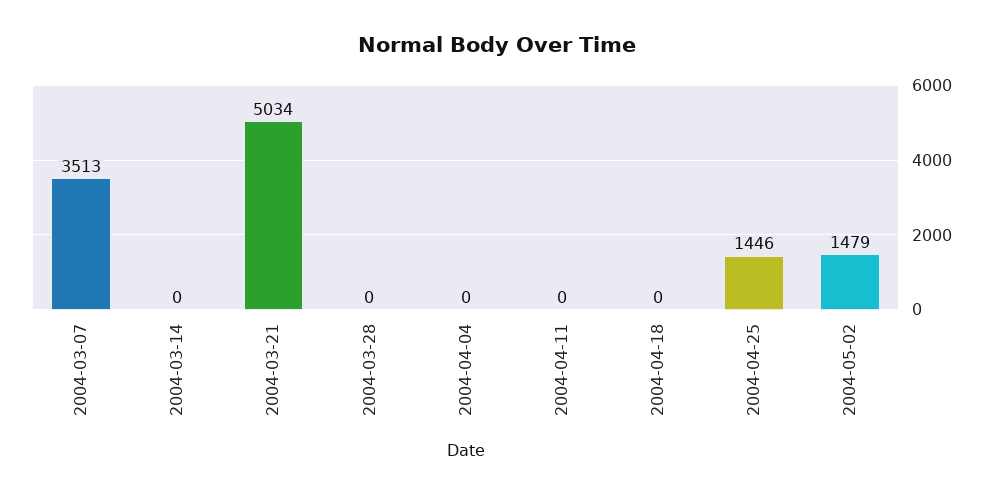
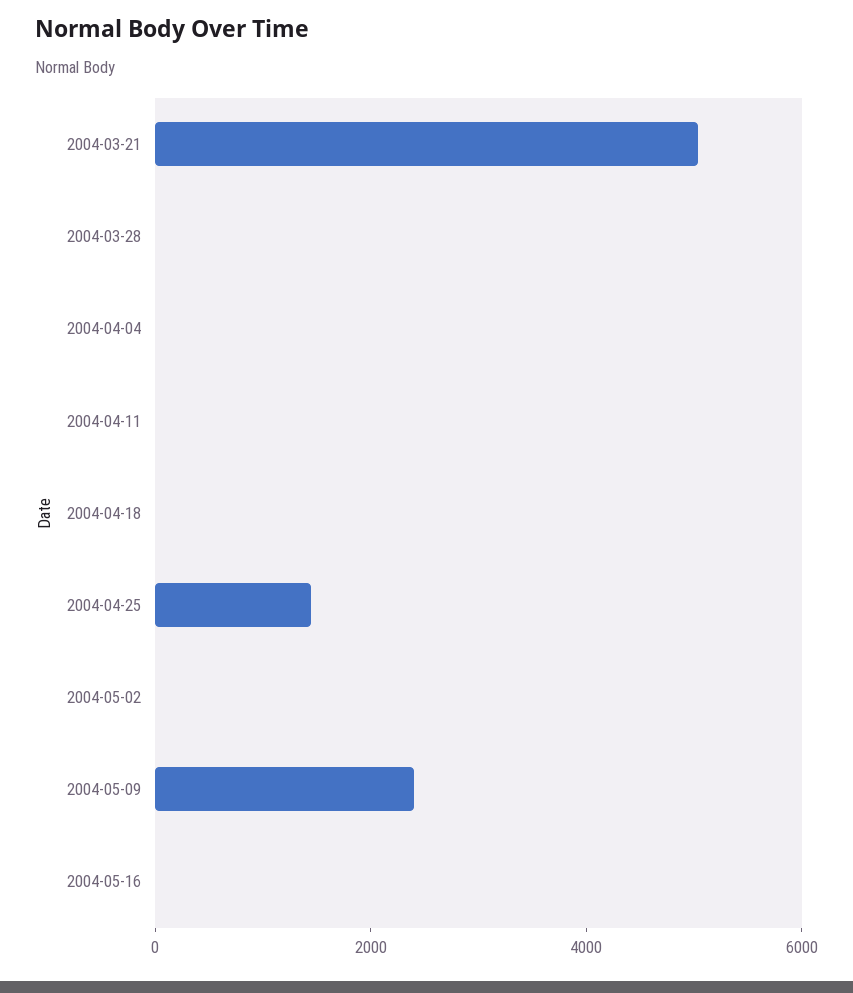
2004-03-07: 3513 -> none
2004-03-14: 0 -> none
2004-05-02: 1479 -> 0
2004-05-09: none -> 2500
2004-05-16: none -> 0

